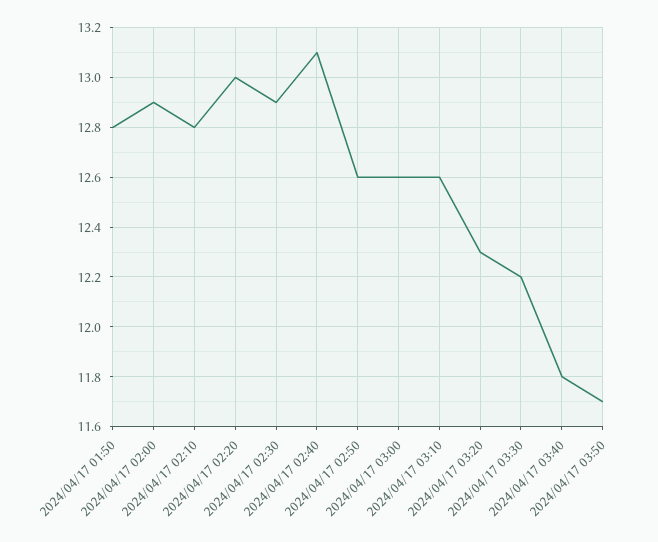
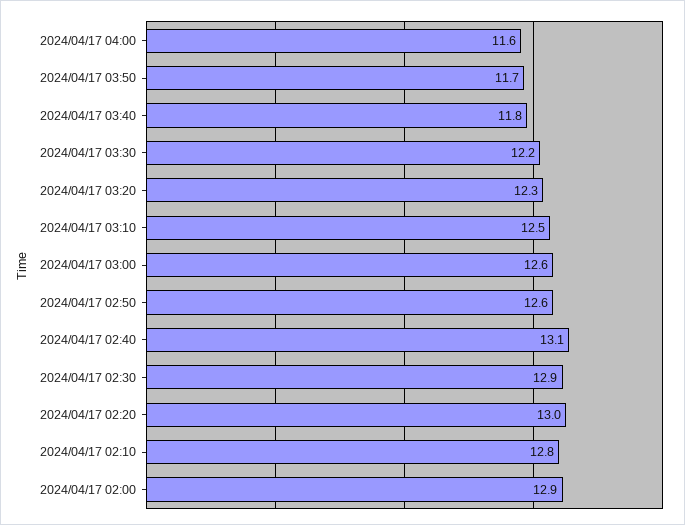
2024/04/17 01:50: 12.8 -> none
2024/04/17 03:10: 12.6 -> 12.5
2024/04/17 04:00: none -> 11.6

